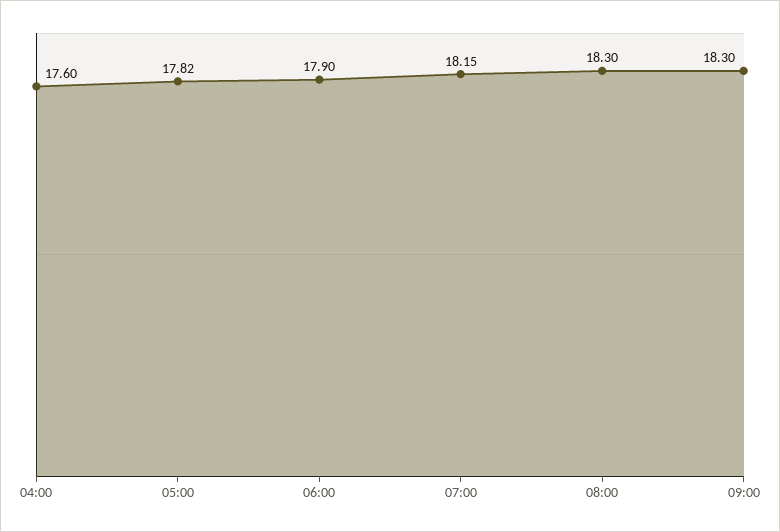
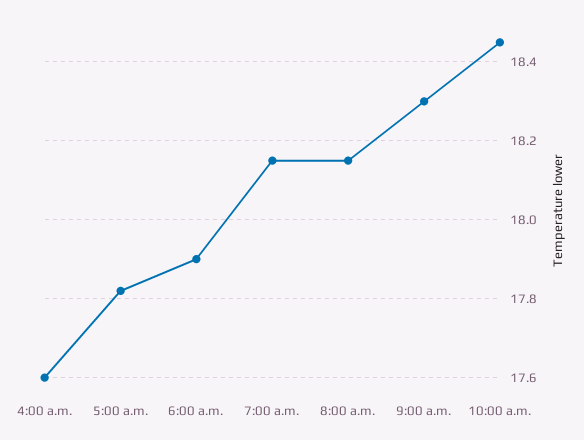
08:00: 18.3 -> 18.15
10:00 a.m.: none -> 18.45

